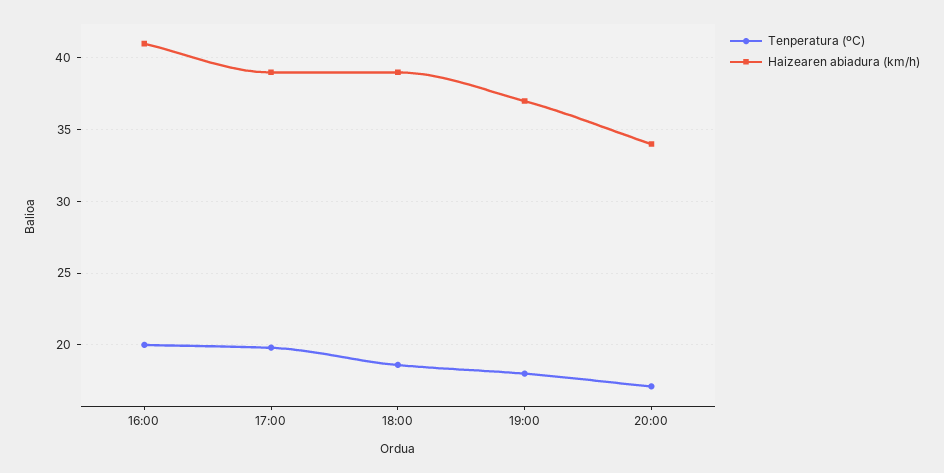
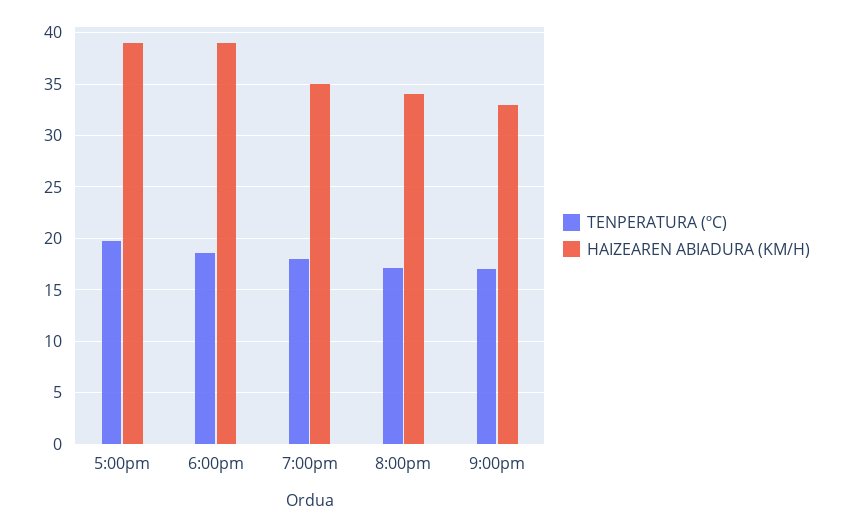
Tenperatura (ºC), 16:00: 20 -> none
Haizearen abiadura (km/h), 16:00: 41 -> none
Haizearen abiadura (km/h), 19:00: 37 -> 35
Tenperatura (ºC), 9:00pm: none -> 17
Haizearen abiadura (km/h), 9:00pm: none -> 33

